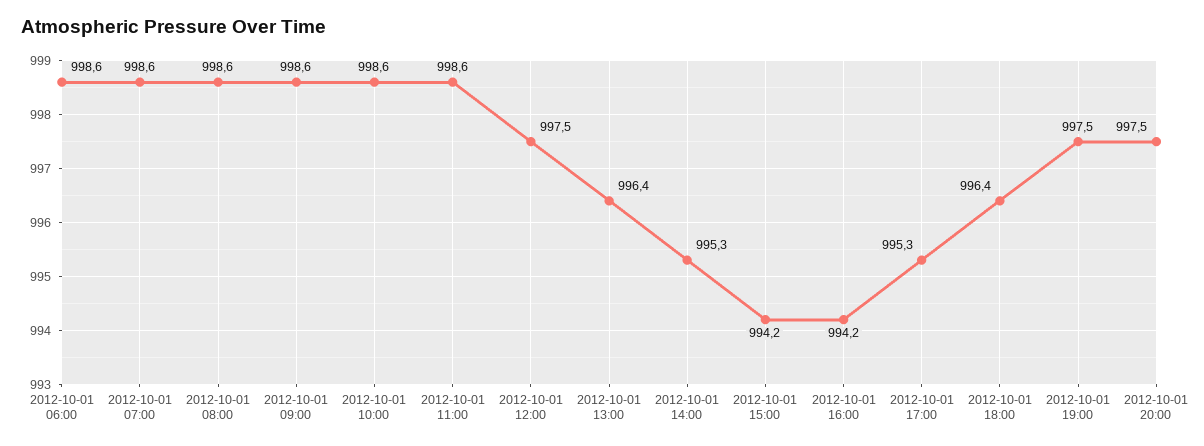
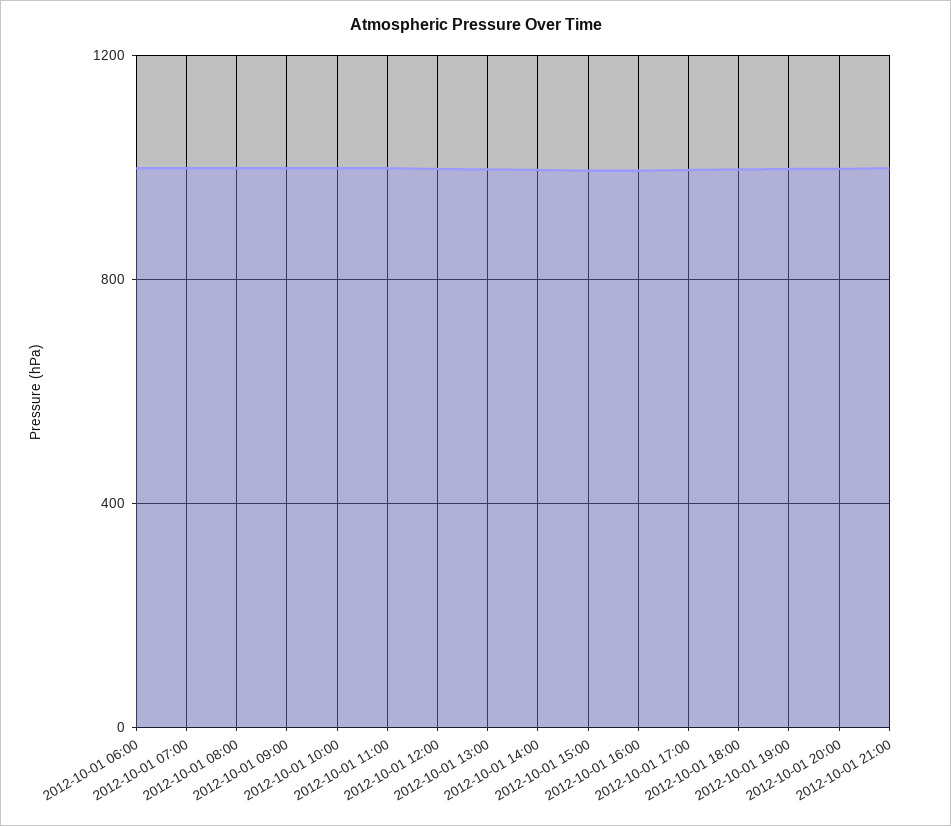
2012-10-01 21:00: none -> 1000

